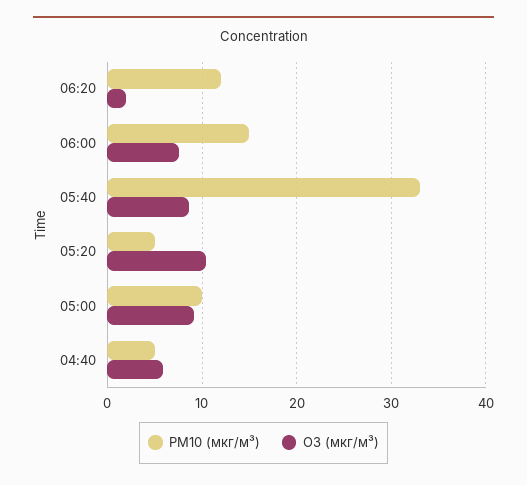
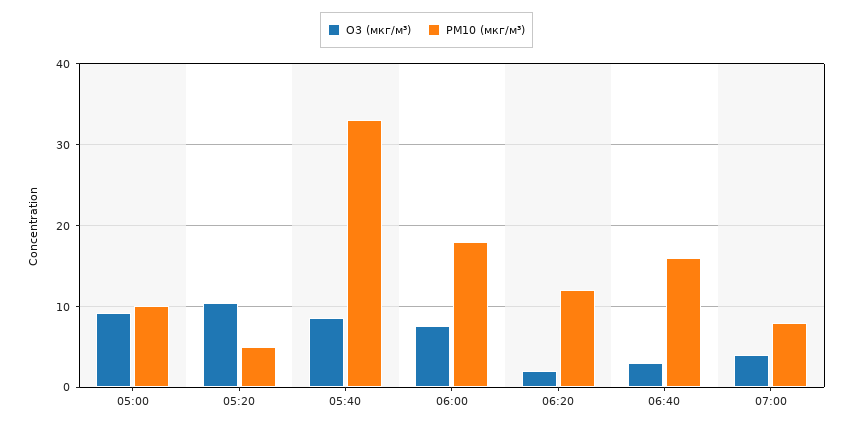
PM10 (мкг/м³), 06:00: 15 -> 18
PM10 (мкг/м³), 04:40: 5 -> none
O3 (мкг/м³), 04:40: 6 -> none
O3 (мкг/м³), 06:40: none -> 3
PM10 (мкг/м³), 06:40: none -> 16
O3 (мкг/м³), 07:00: none -> 4
PM10 (мкг/м³), 07:00: none -> 8

